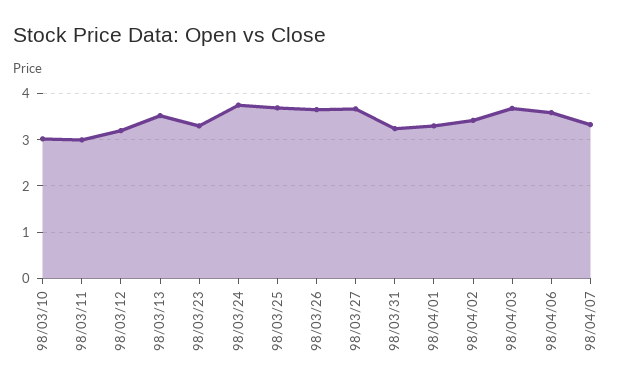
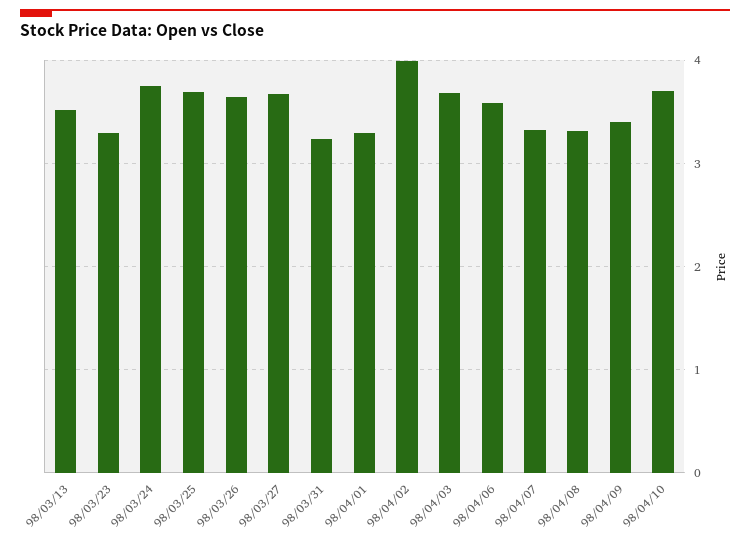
98/03/10: 3 -> none
98/03/11: 3 -> none
98/03/12: 3.2 -> none
98/04/02: 3.4 -> 4
98/04/08: none -> 3.3
98/04/09: none -> 3.4
98/04/10: none -> 3.7

